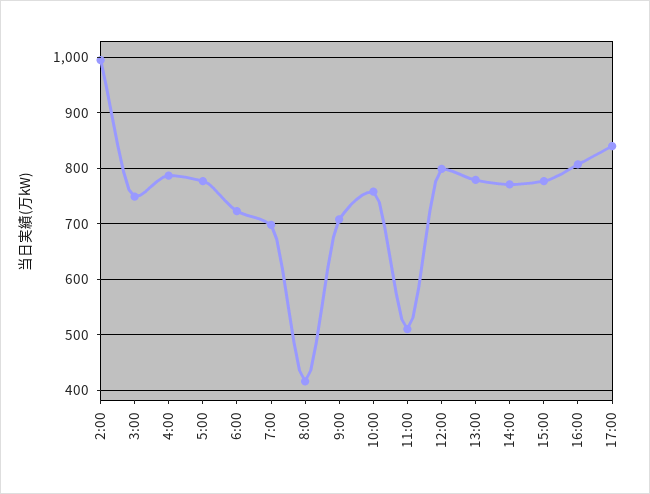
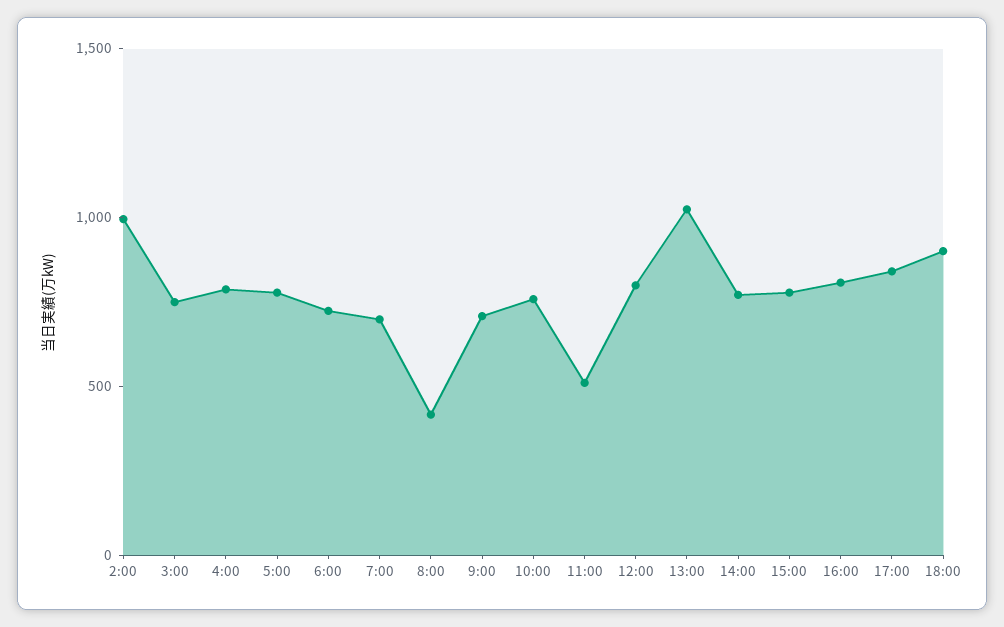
13:00: 780 -> 1000
18:00: none -> 900

